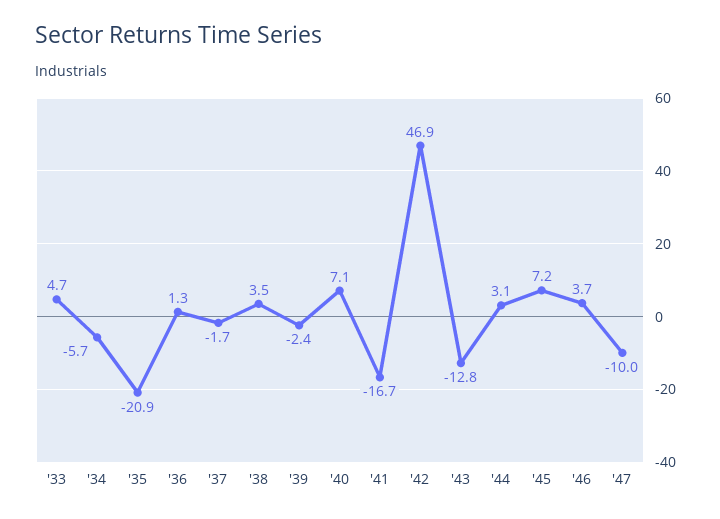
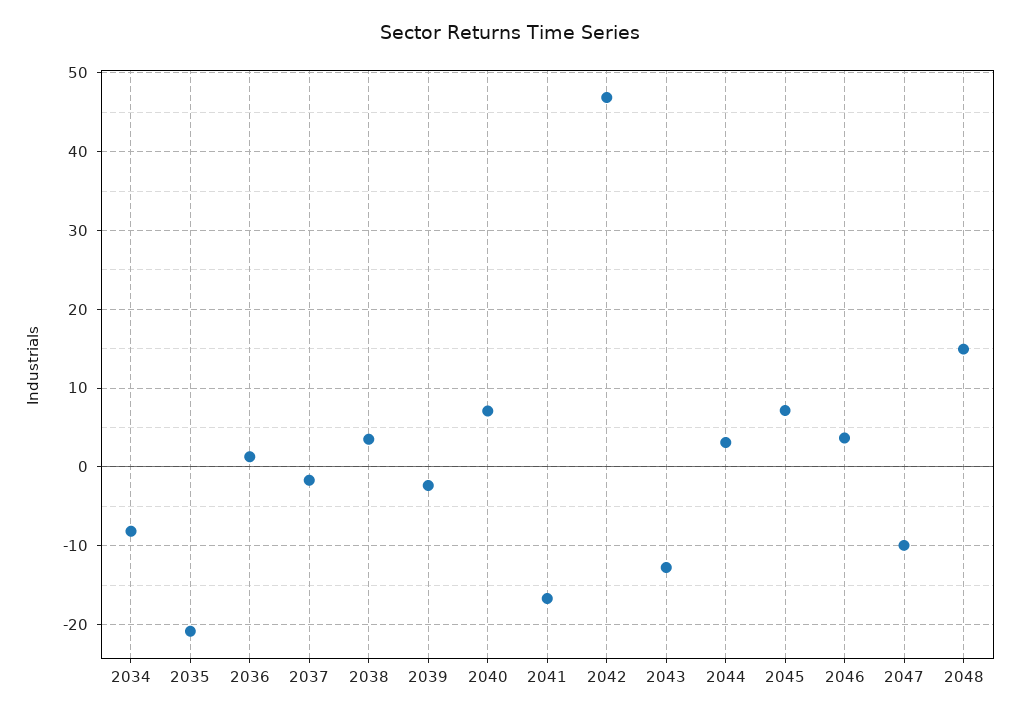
'33: 4.7 -> none
'34: -5.7 -> -8
2048: none -> 15

